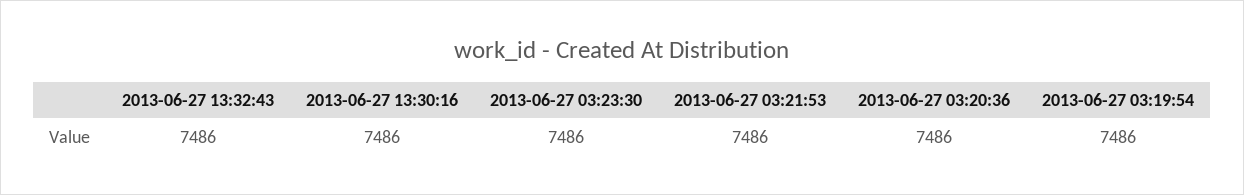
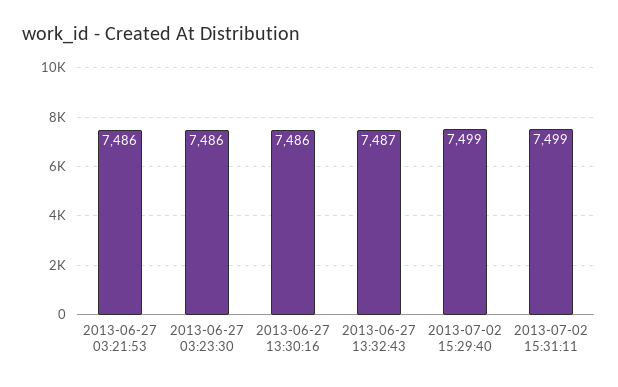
2013-06-27 13:32:43: 7486 -> 7487
2013-06-27 03:20:36: 7486 -> none
2013-06-27 03:19:54: 7486 -> none
2013-07-02 15:29:40: none -> 7499
2013-07-02 15:31:11: none -> 7499

